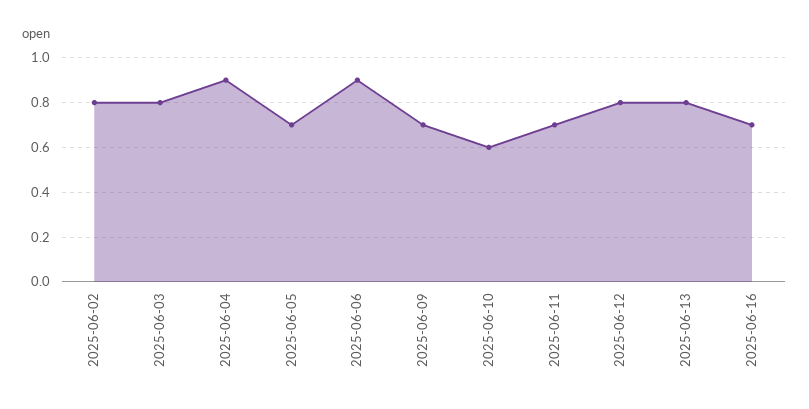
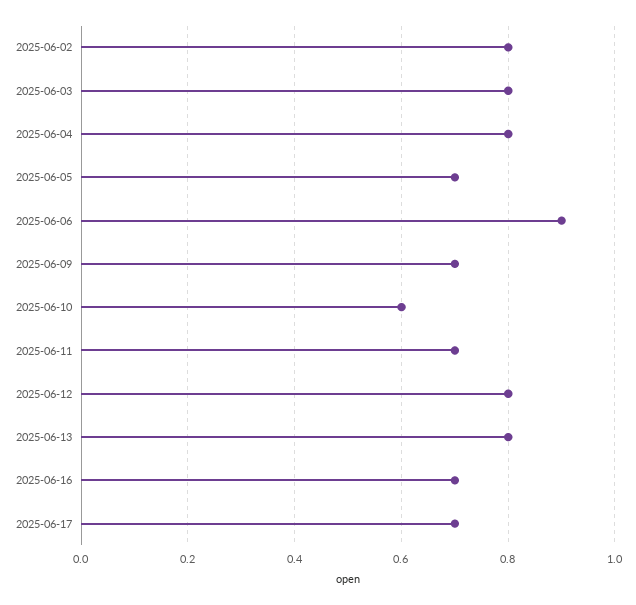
2025-06-04: 0.9 -> 0.8
2025-06-17: none -> 0.7

